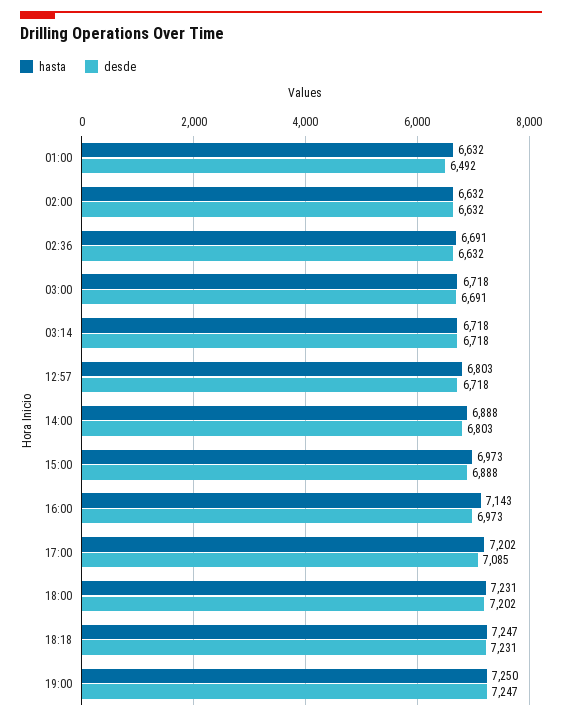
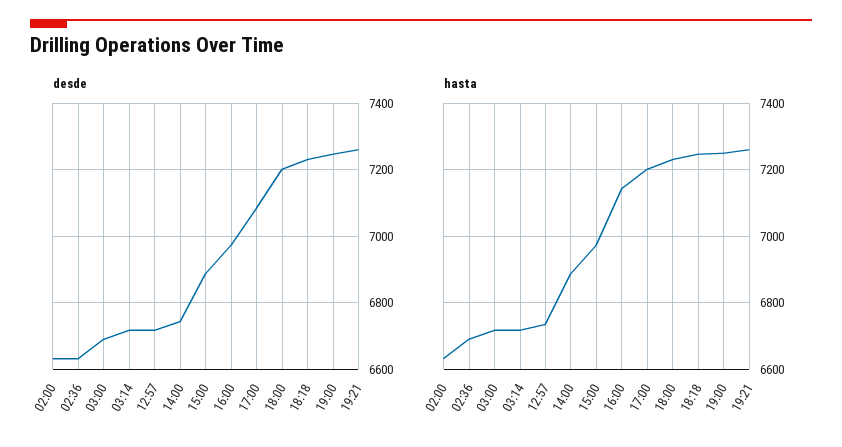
hasta, 01:00: 6632 -> none
desde, 01:00: 6492 -> none
hasta, 12:57: 6803 -> 6740
desde, 14:00: 6803 -> 6740
desde, 19:21: none -> 7260
hasta, 19:21: none -> 7260

